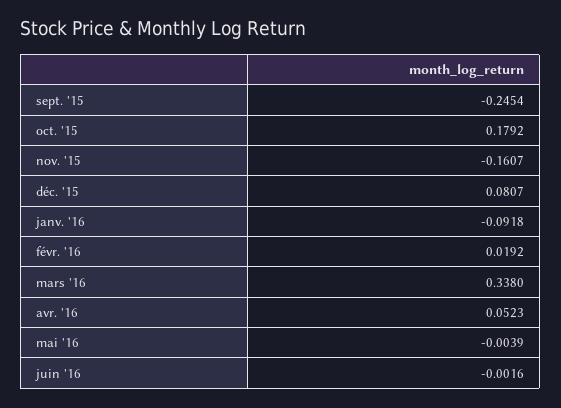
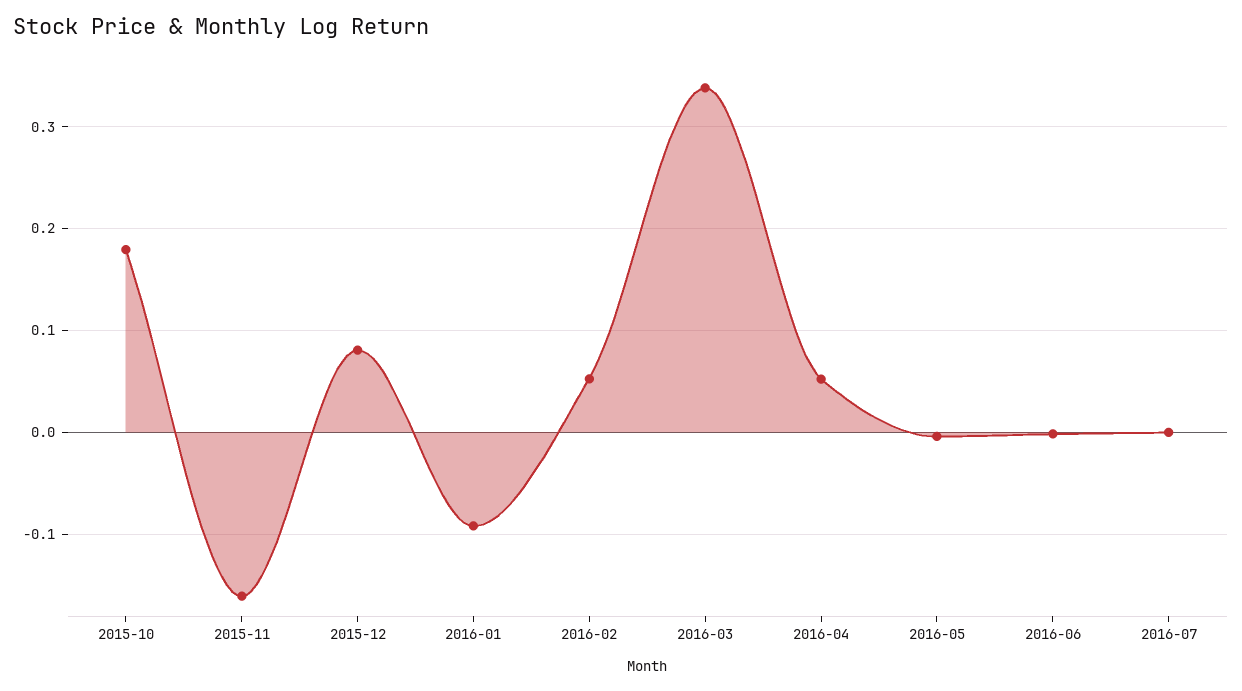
sept. '15: -0.2454 -> none
févr. '16: 0.0192 -> 0.05
2016-07: none -> 0

